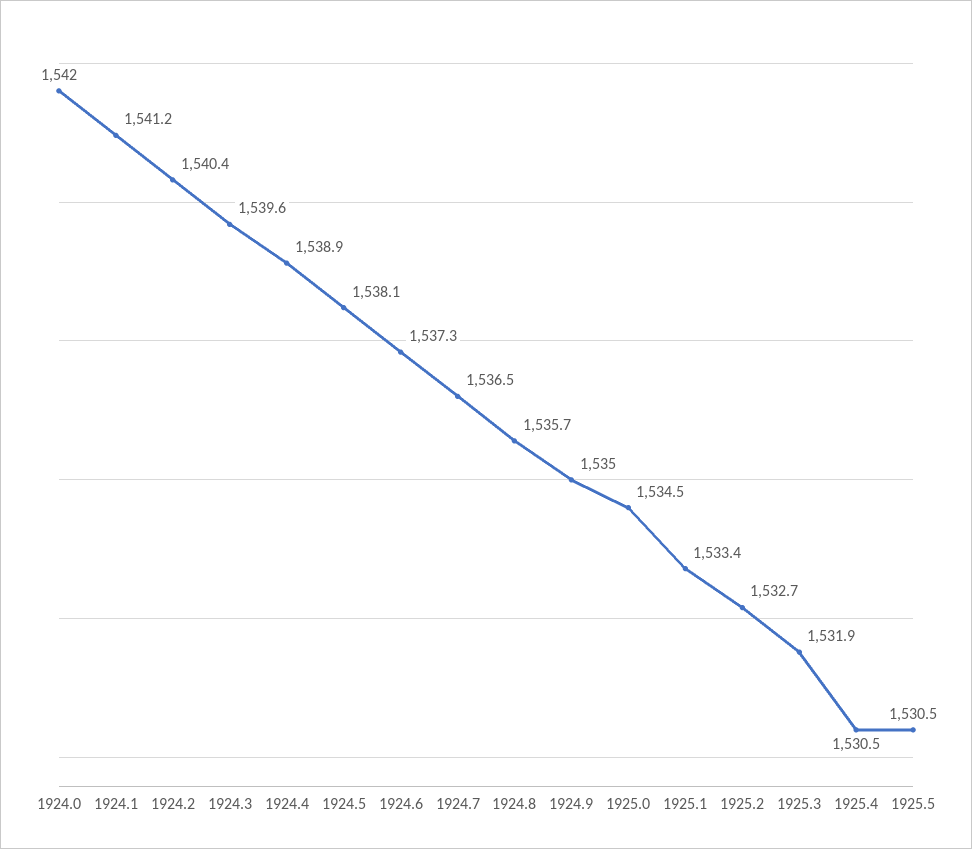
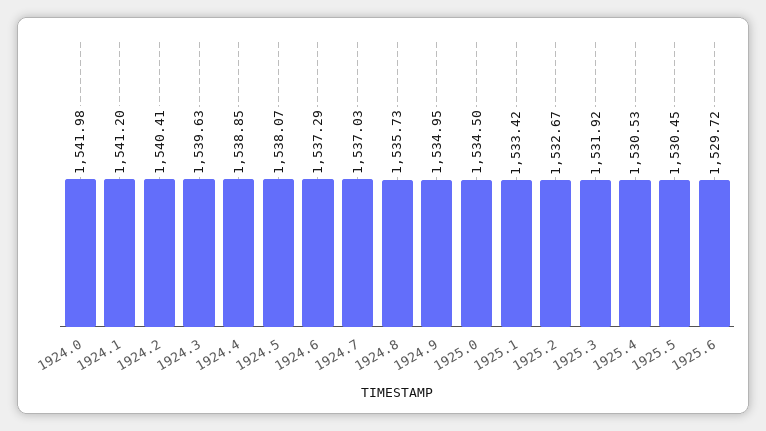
1924.7: 1536.5 -> 1537.03
1925.6: none -> 1529.72

